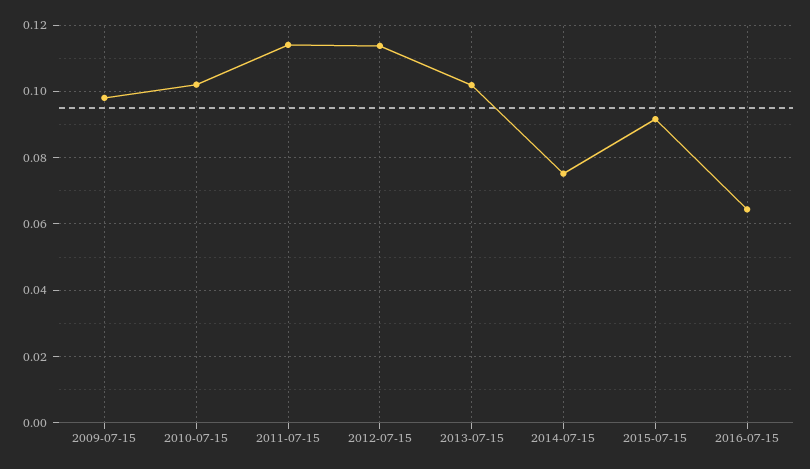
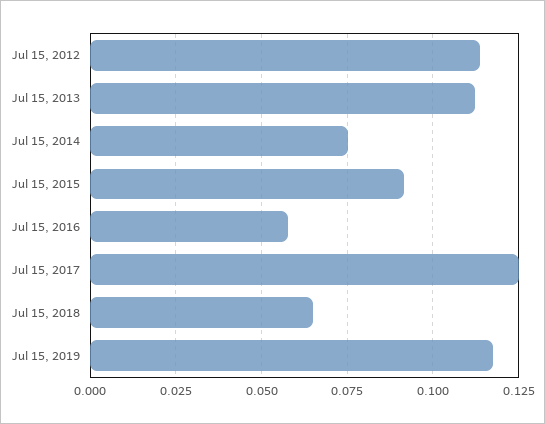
2009-07-15: 0.098 -> none
2010-07-15: 0.102 -> none
2011-07-15: 0.114 -> none
2013-07-15: 0.102 -> 0.1125
2016-07-15: 0.064 -> 0.0575
Jul 15, 2017: none -> 0.125
Jul 15, 2018: none -> 0.065
Jul 15, 2019: none -> 0.1175

